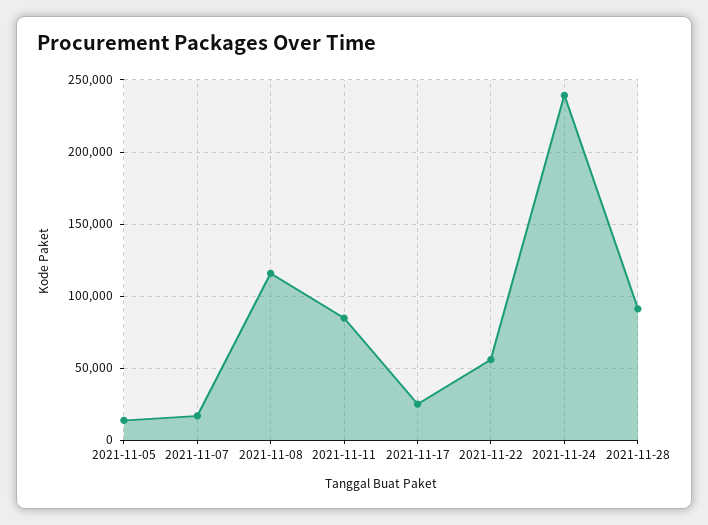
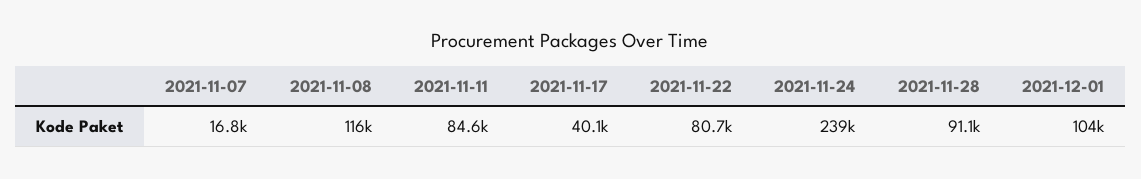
2021-11-05: 15000 -> none
2021-11-17: 25000 -> 40100
2021-11-22: 55000 -> 80700
2021-12-01: none -> 104000

